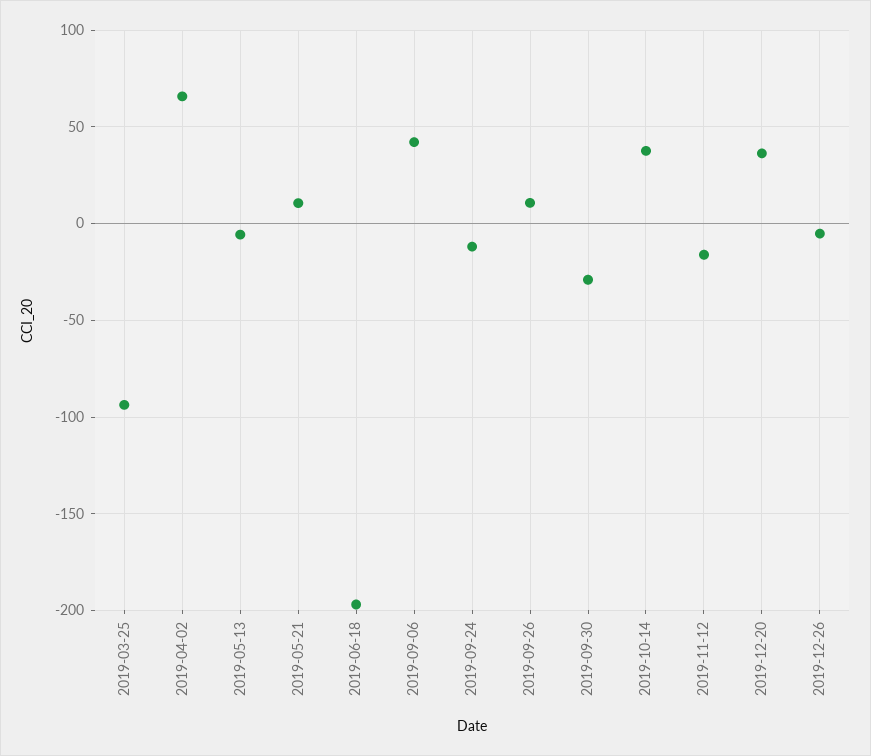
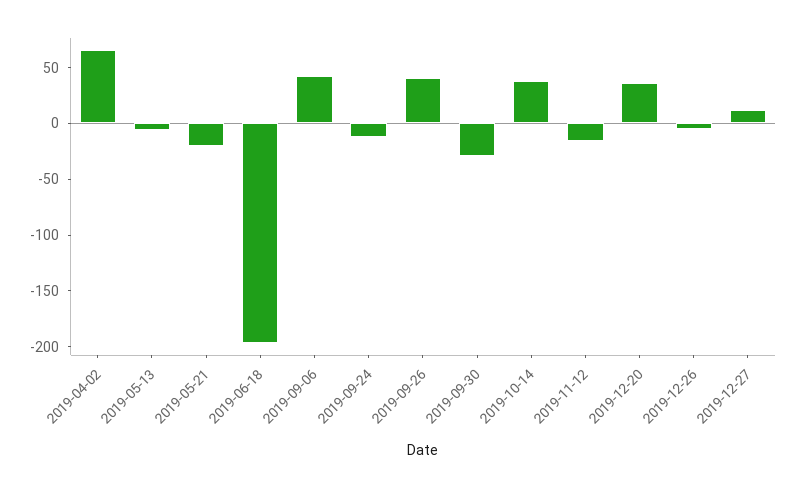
2019-03-25: -95 -> none
2019-05-21: 10 -> -20
2019-09-26: 10 -> 40
2019-12-27: none -> 10

